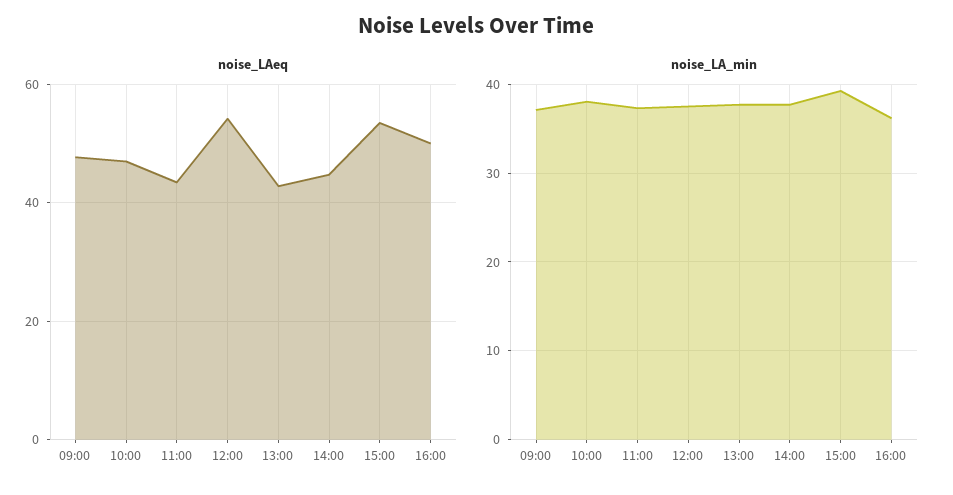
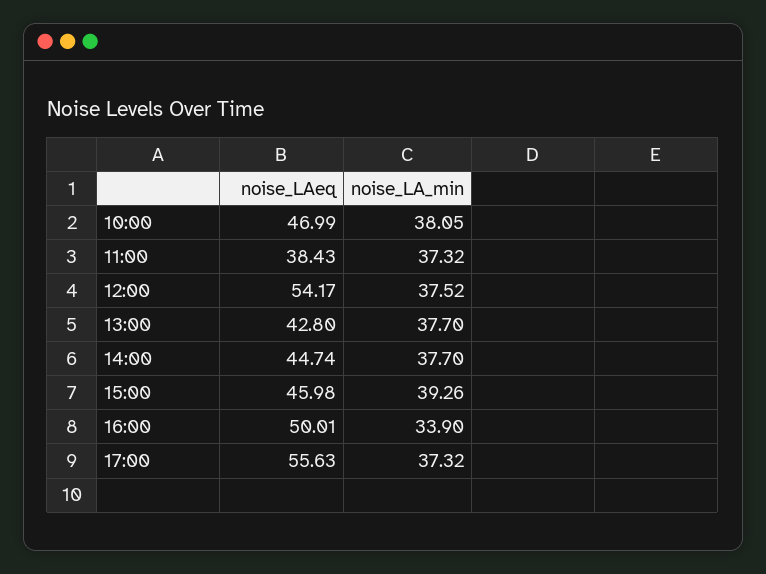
noise_LAeq, 09:00: 48 -> none
noise_LAeq, 11:00: 44 -> 38.43
noise_LAeq, 15:00: 54 -> 45.98
noise_LA_min, 09:00: 37 -> none
noise_LA_min, 16:00: 36 -> 33.9
noise_LAeq, 17:00: none -> 55.63
noise_LA_min, 17:00: none -> 37.32

